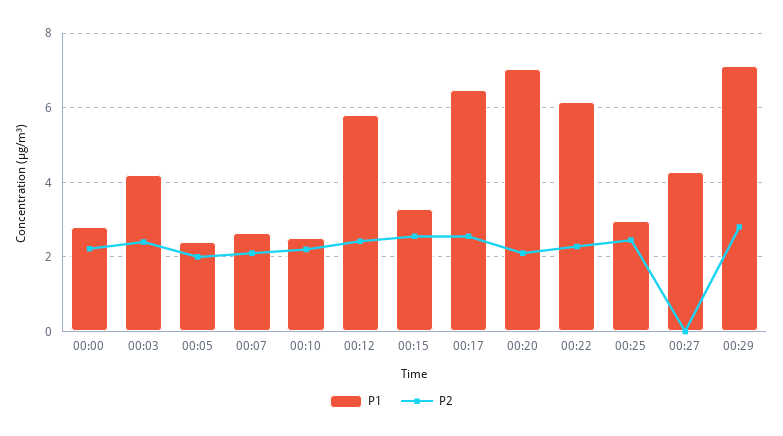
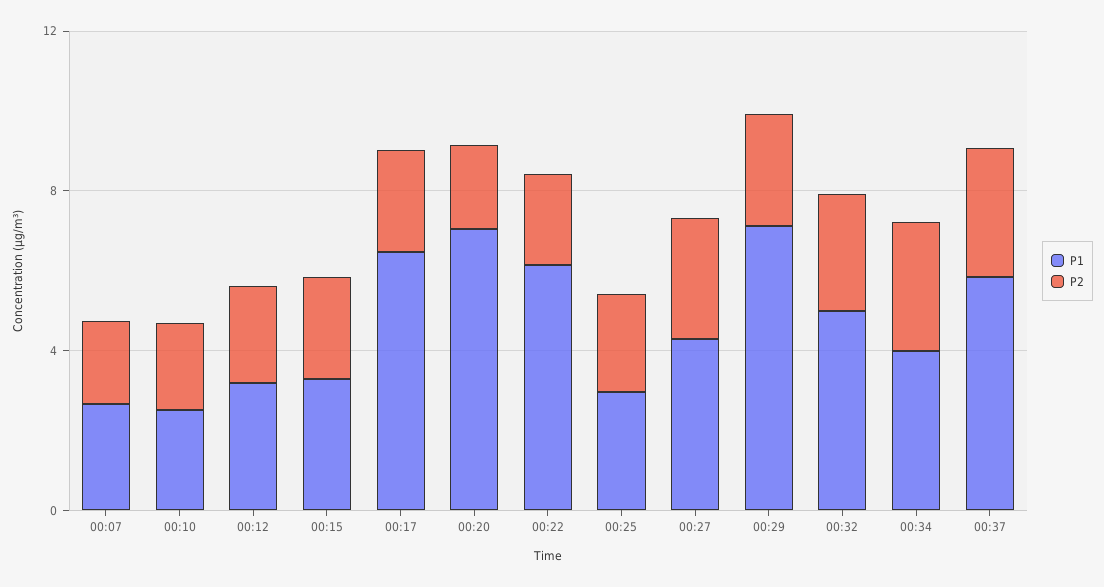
P1, 00:00: 2.8 -> none
P2, 00:00: 2.2 -> none
P1, 00:03: 4.2 -> none
P2, 00:03: 2.4 -> none
P1, 00:05: 2.4 -> none
P2, 00:05: 2 -> none
P1, 00:12: 5.8 -> 3
P2, 00:27: 0 -> 3
P1, 00:32: none -> 5
P2, 00:32: none -> 3
P1, 00:34: none -> 4
P2, 00:34: none -> 3
P1, 00:37: none -> 6
P2, 00:37: none -> 3

